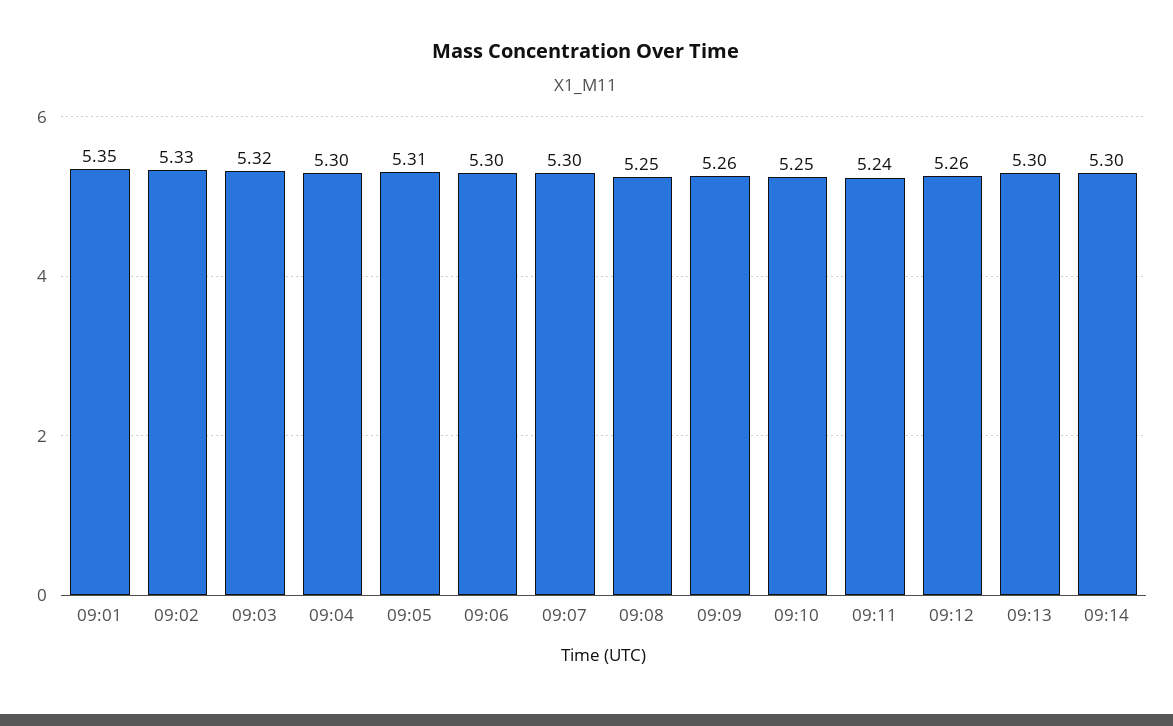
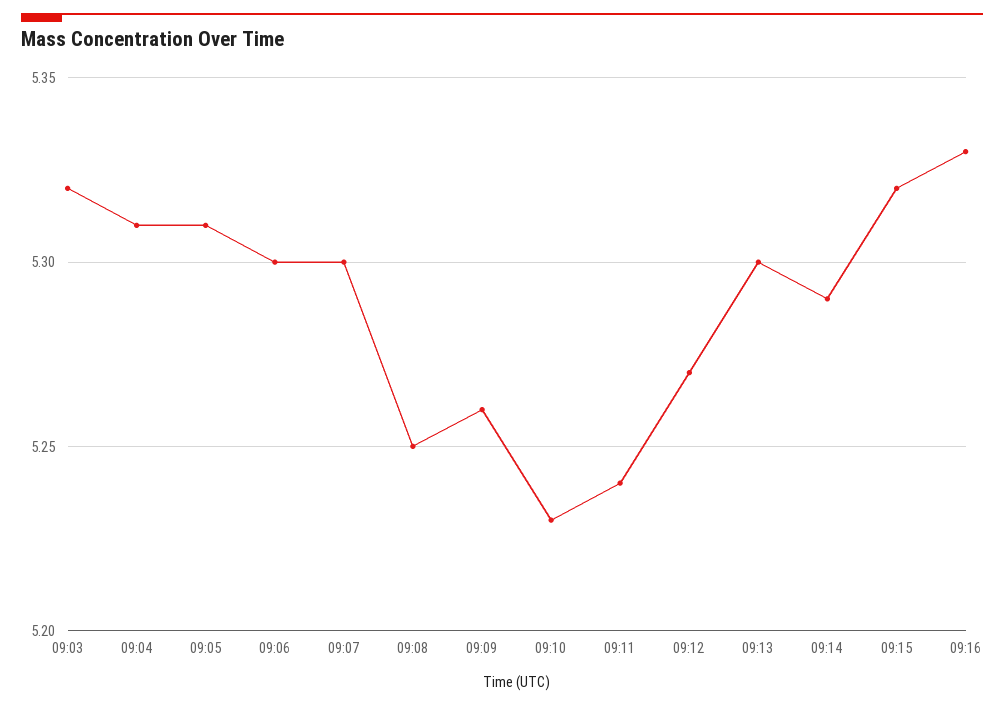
09:01: 5.35 -> none
09:02: 5.33 -> none
09:04: 5.3 -> 5.31
09:10: 5.25 -> 5.23
09:12: 5.26 -> 5.27
09:14: 5.3 -> 5.29
09:15: none -> 5.32
09:16: none -> 5.33

